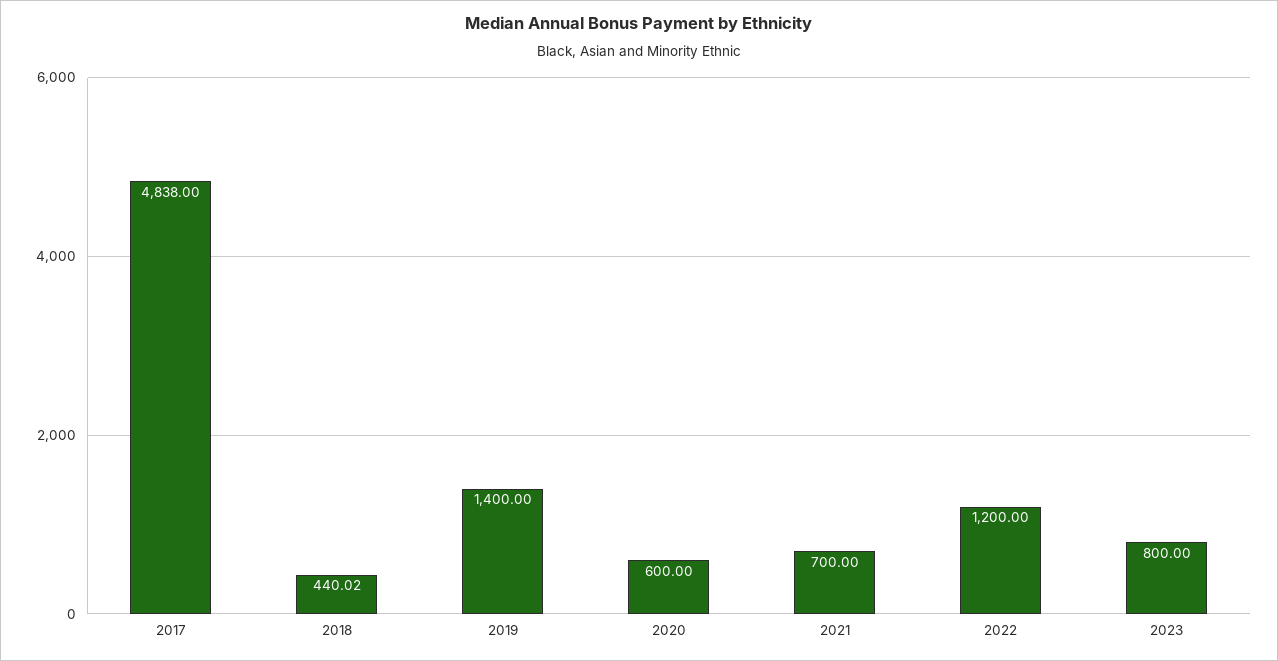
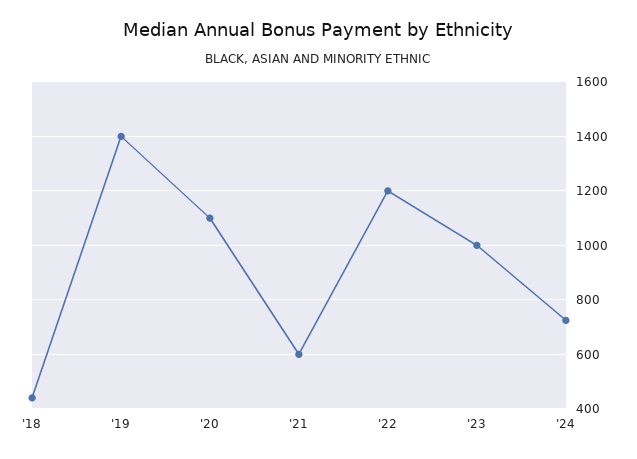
2017: 4838 -> none
2020: 600 -> 1100
2021: 700 -> 600
2023: 800 -> 1000
'24: none -> 725

